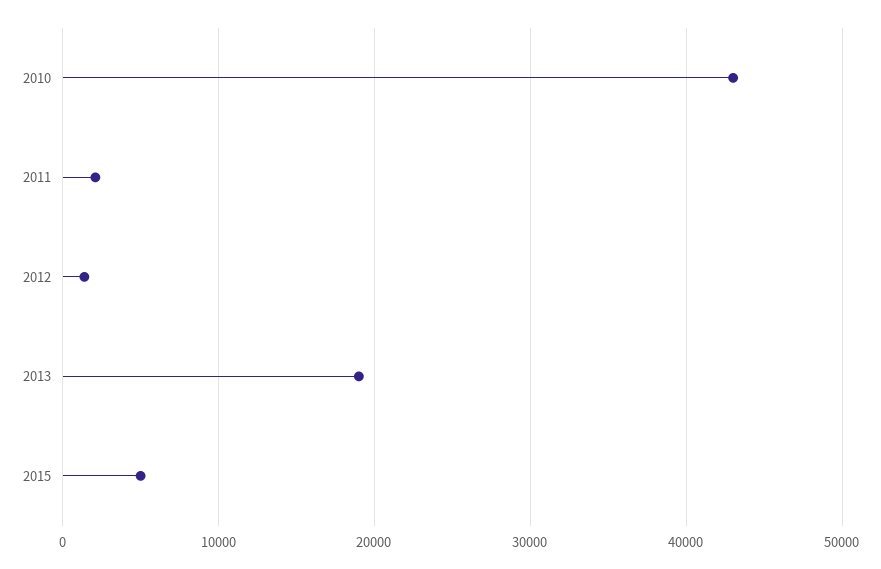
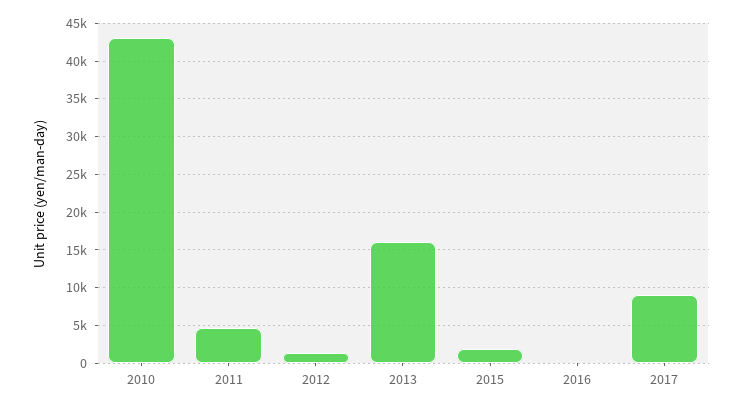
2011: 2000 -> 5000
2013: 19000 -> 16000
2015: 5000 -> 2000
2016: none -> 0
2017: none -> 9000

